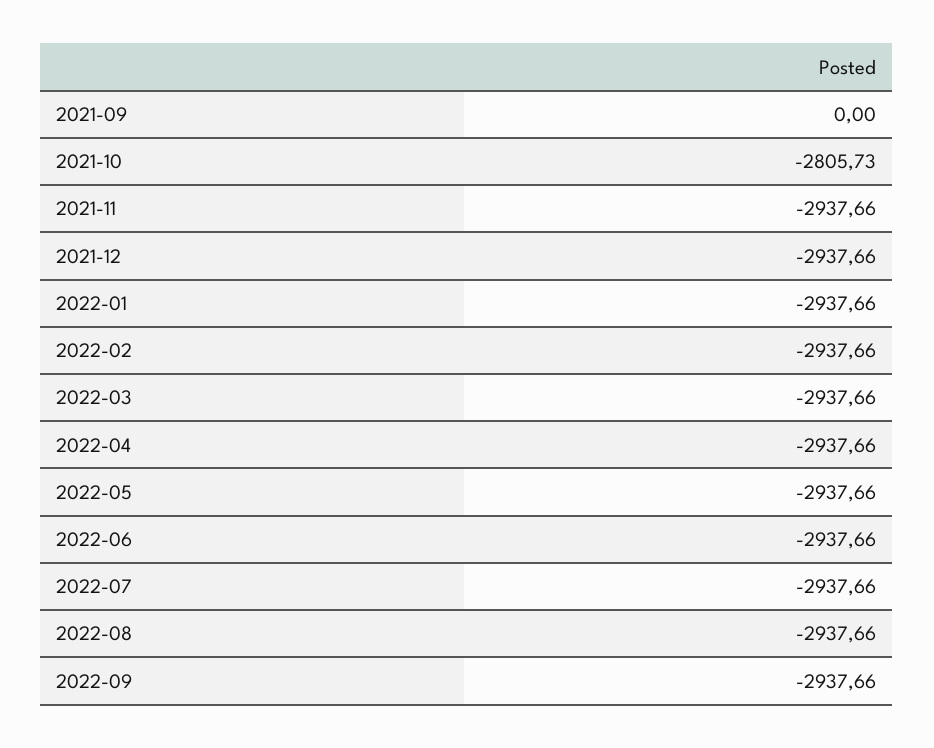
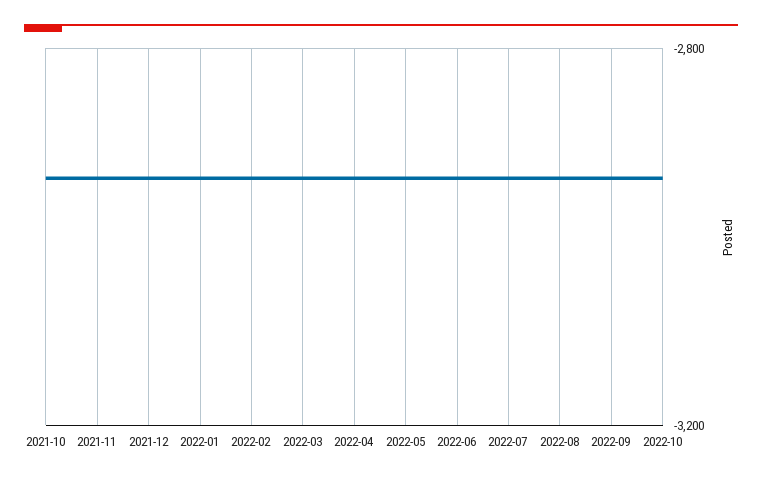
2021-09: 0 -> none
2021-10: -2805.73 -> -2950
2022-10: none -> -2950

